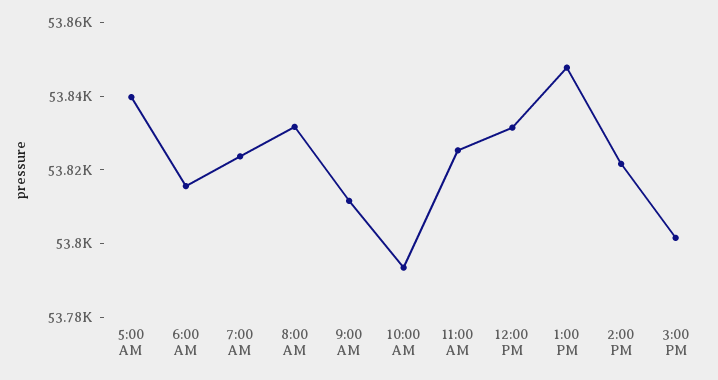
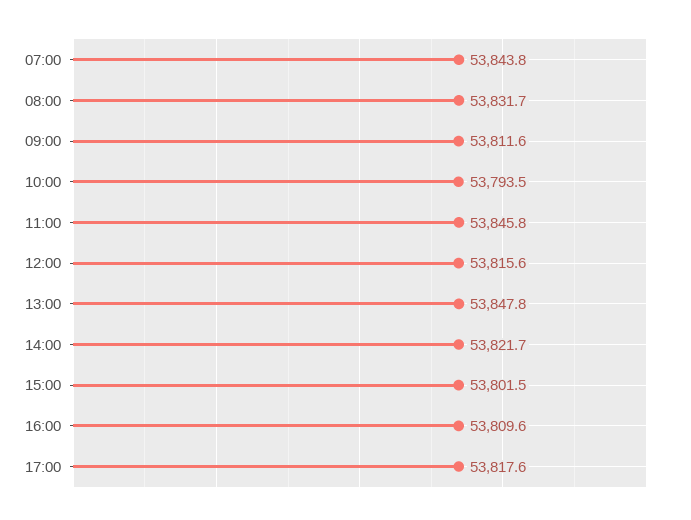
5:00 AM: 53840 -> none
6:00 AM: 53815 -> none
7:00 AM: 53825 -> 53843.8
11:00 AM: 53825 -> 53845.8
12:00 PM: 53830 -> 53815.6
16:00: none -> 53809.6
17:00: none -> 53817.6

